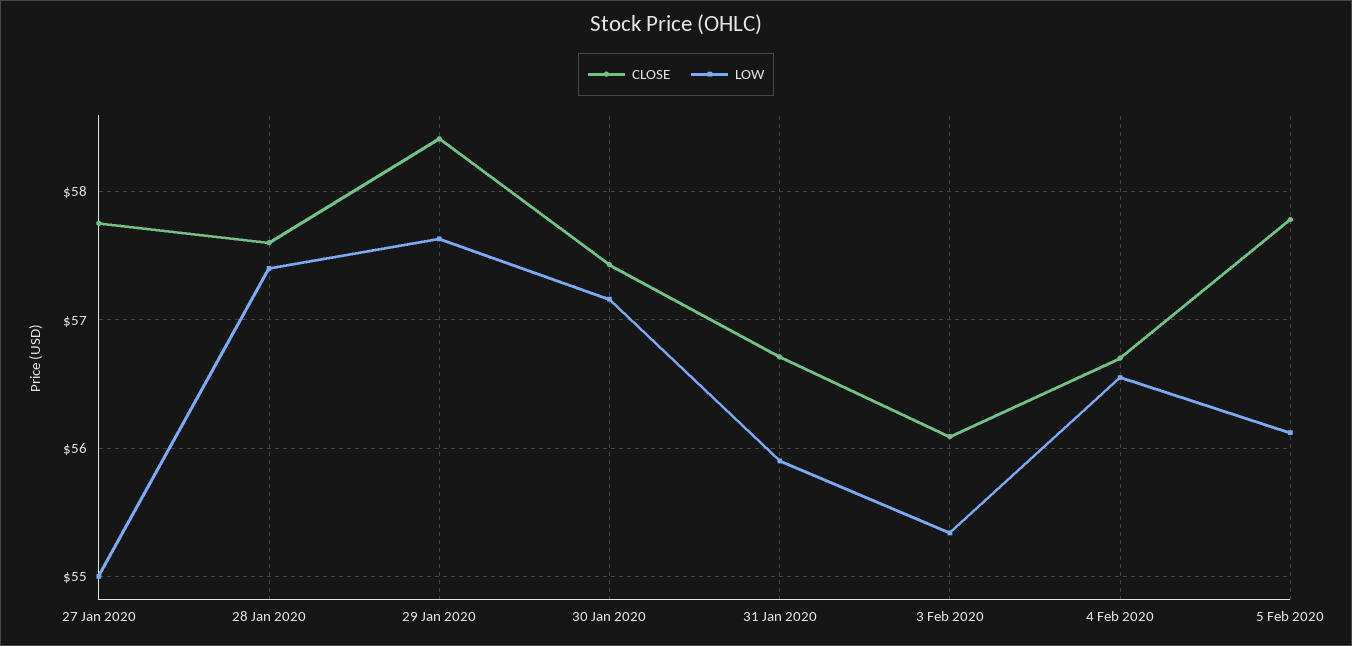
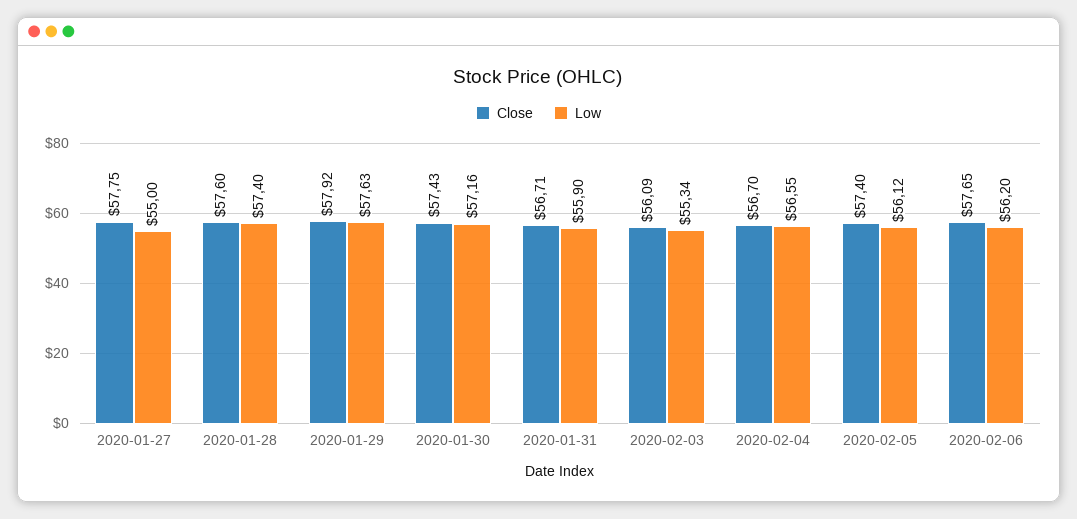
CLOSE, 29 Jan 2020: 58.4 -> 57.92
CLOSE, 5 Feb 2020: 57.8 -> 57.4
CLOSE, 2020-02-06: none -> 57.65
LOW, 2020-02-06: none -> 56.2

